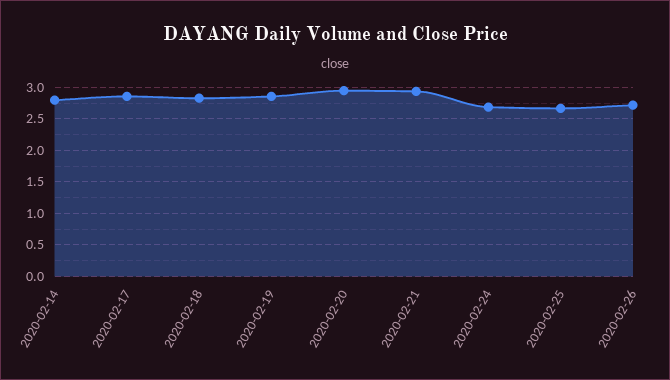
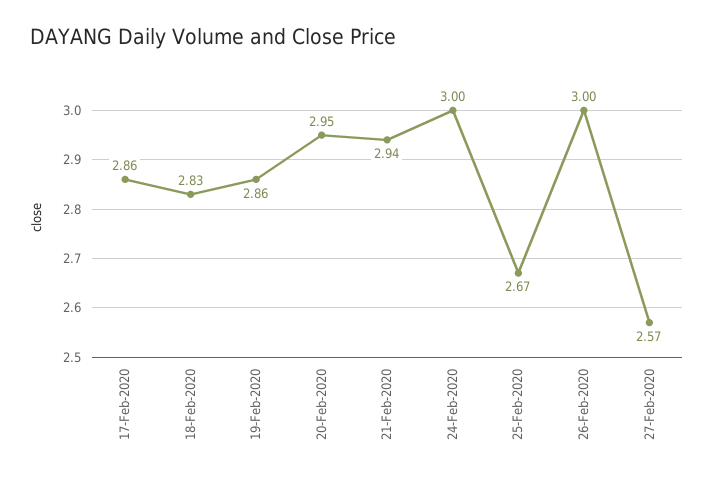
2020-02-14: 2.8 -> none
2020-02-24: 2.7 -> 3
2020-02-26: 2.7 -> 3
27-Feb-2020: none -> 2.57

